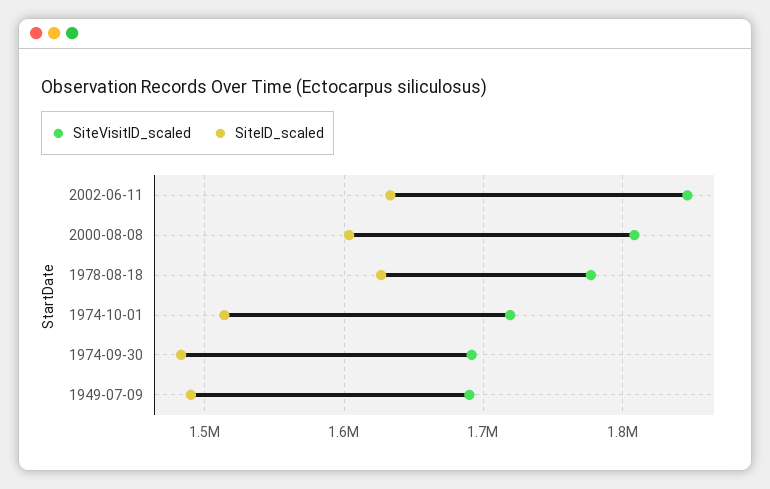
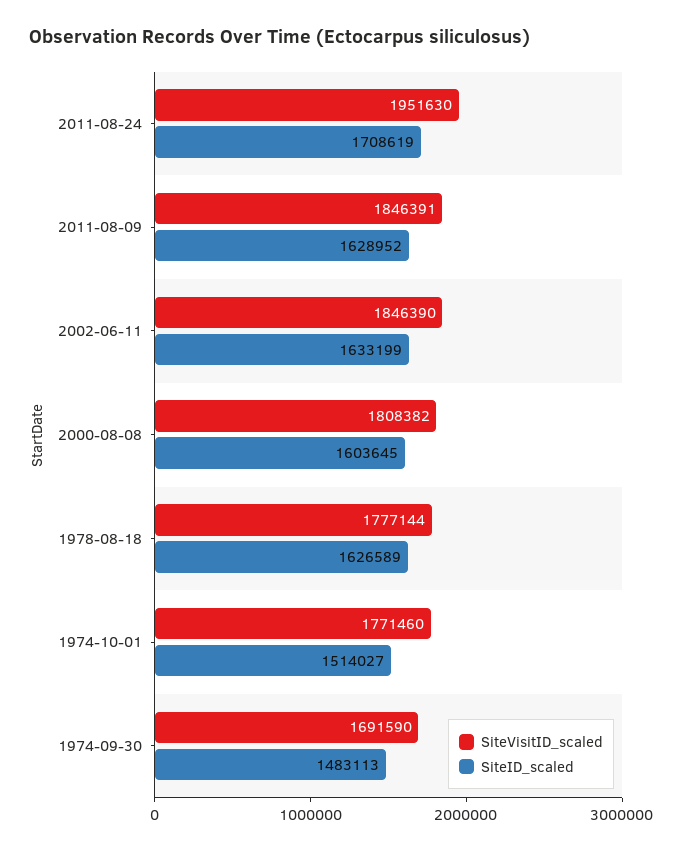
SiteVisitID_scaled, 1974-10-01: 1720000 -> 1771460
SiteVisitID_scaled, 1949-07-09: 1690000 -> none
SiteID_scaled, 1949-07-09: 1490000 -> none
SiteVisitID_scaled, 2011-08-24: none -> 1951630
SiteID_scaled, 2011-08-24: none -> 1708619
SiteVisitID_scaled, 2011-08-09: none -> 1846391
SiteID_scaled, 2011-08-09: none -> 1628952

